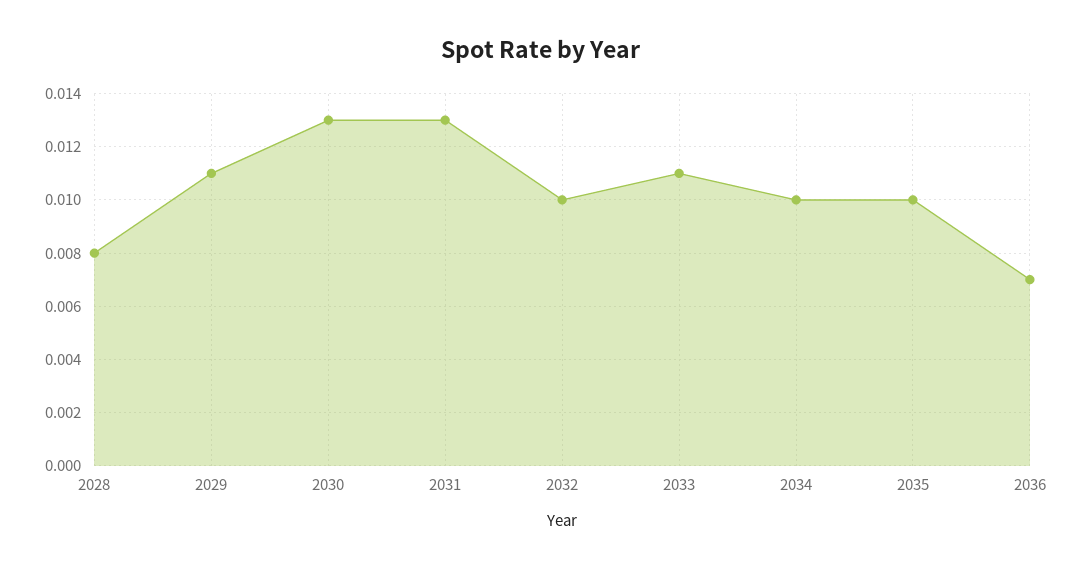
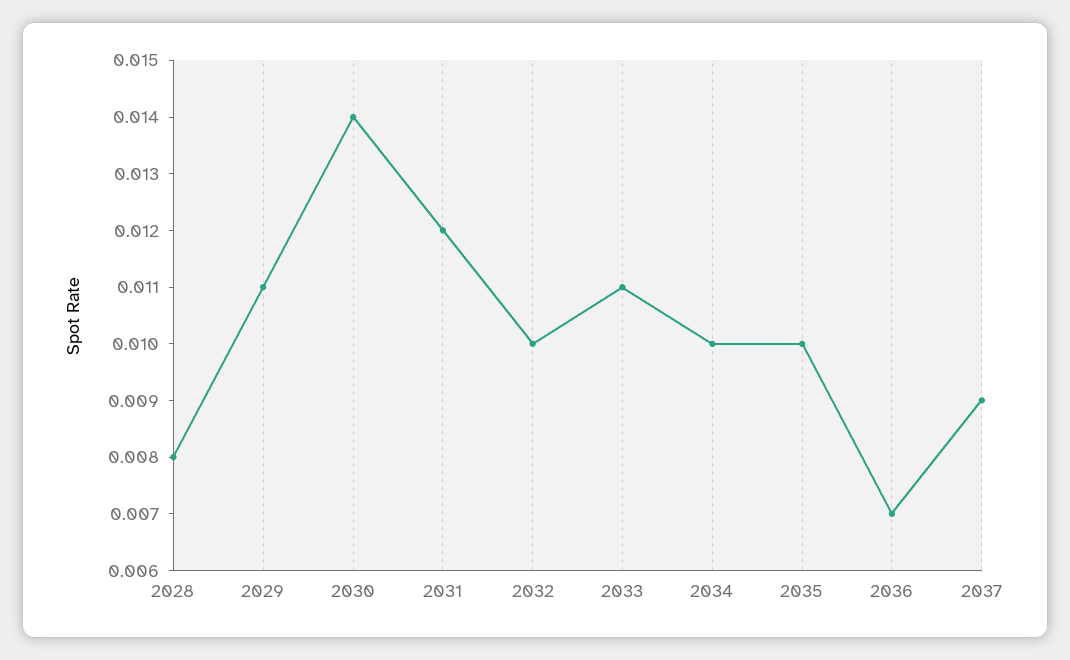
2030: 0.013 -> 0.014
2031: 0.013 -> 0.012
2037: none -> 0.009

